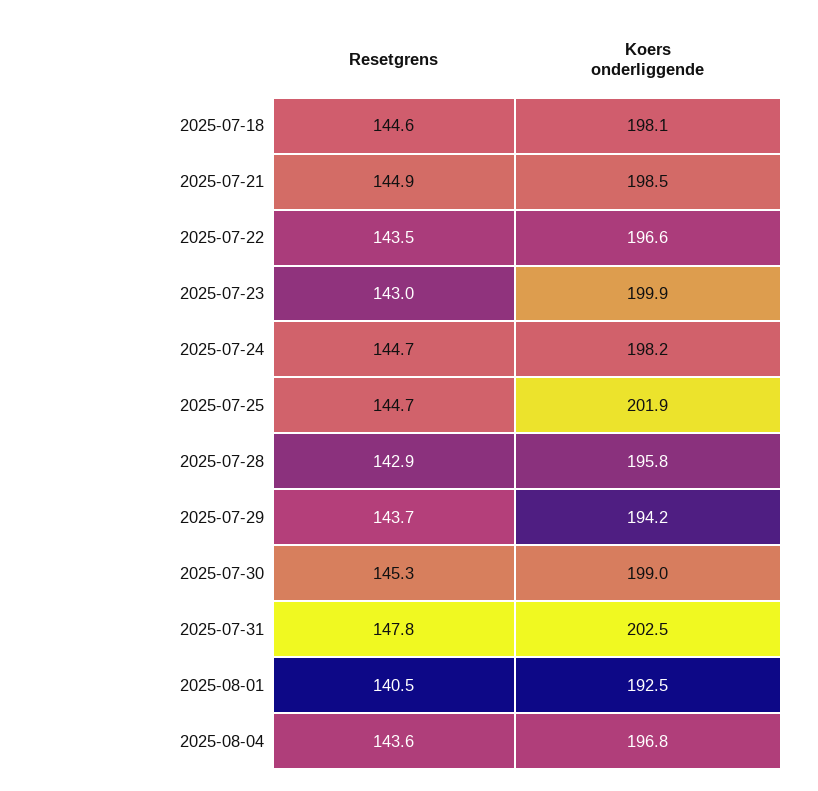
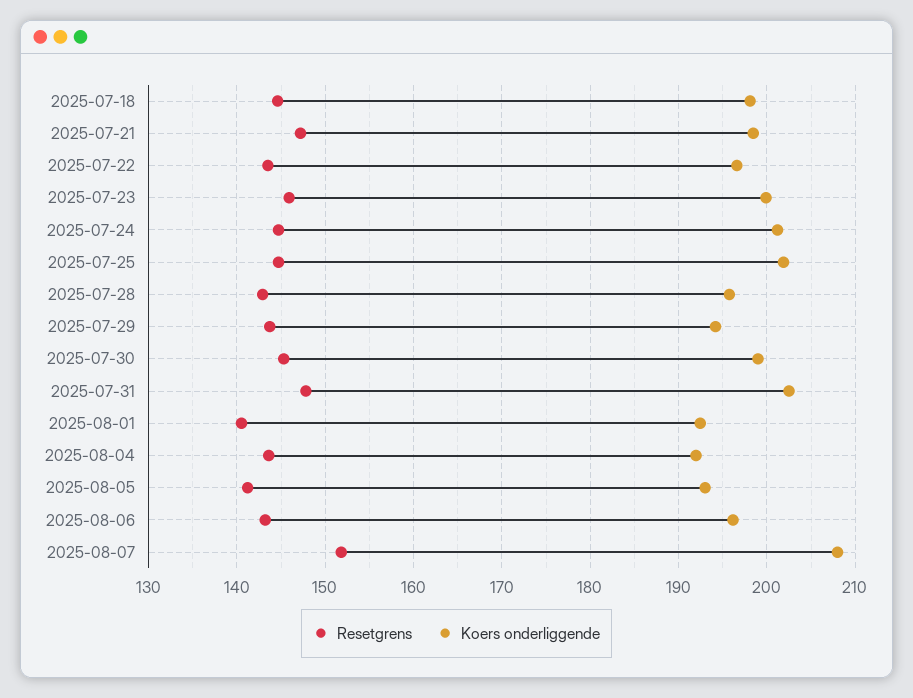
Resetgrens, 2025-07-21: 144.9 -> 147
Resetgrens, 2025-07-23: 143 -> 146
Koers onderliggende, 2025-07-24: 198.2 -> 201
Koers onderliggende, 2025-08-04: 196.8 -> 192
Resetgrens, 2025-08-05: none -> 141
Koers onderliggende, 2025-08-05: none -> 193
Resetgrens, 2025-08-06: none -> 143
Koers onderliggende, 2025-08-06: none -> 196
Resetgrens, 2025-08-07: none -> 152
Koers onderliggende, 2025-08-07: none -> 208

